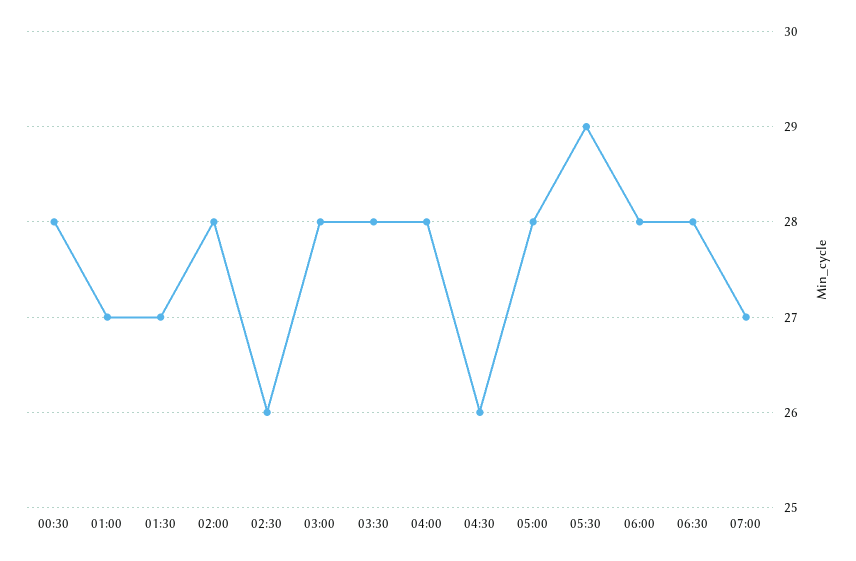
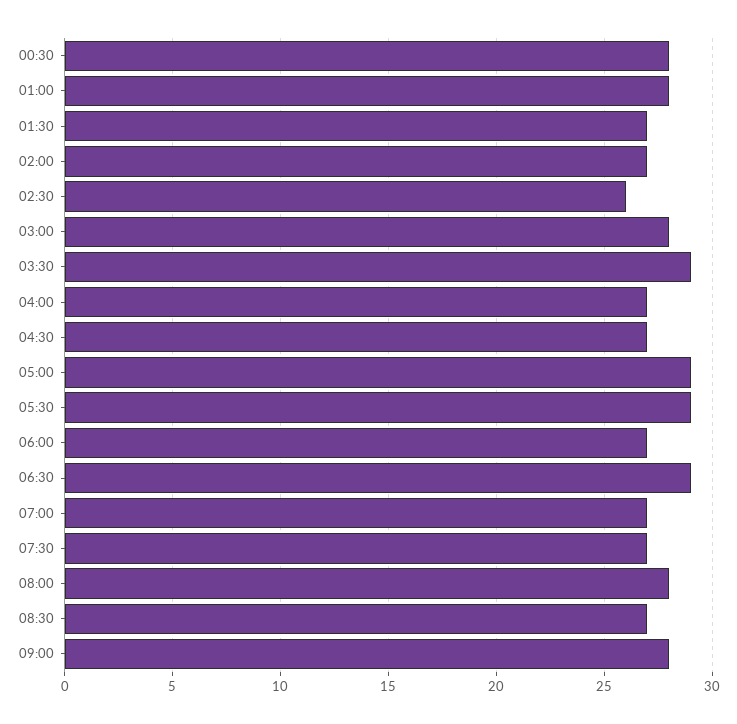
01:00: 27 -> 28
02:00: 28 -> 27
03:30: 28 -> 29
04:00: 28 -> 27
04:30: 26 -> 27
05:00: 28 -> 29
06:00: 28 -> 27
06:30: 28 -> 29
07:30: none -> 27
08:00: none -> 28
08:30: none -> 27
09:00: none -> 28

